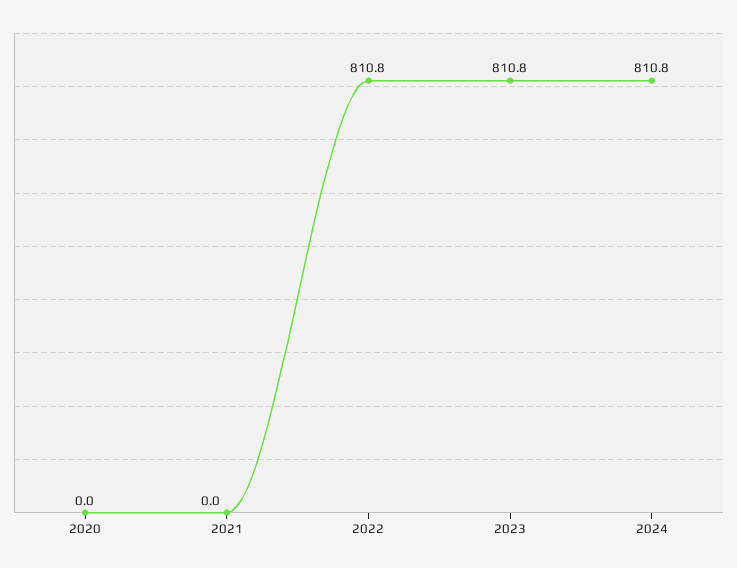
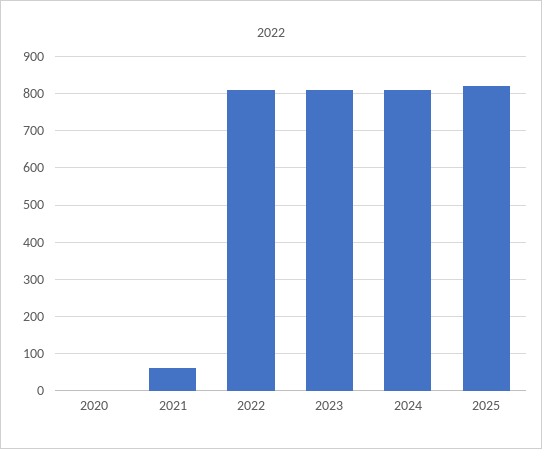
2021: 0 -> 60
2025: none -> 820

